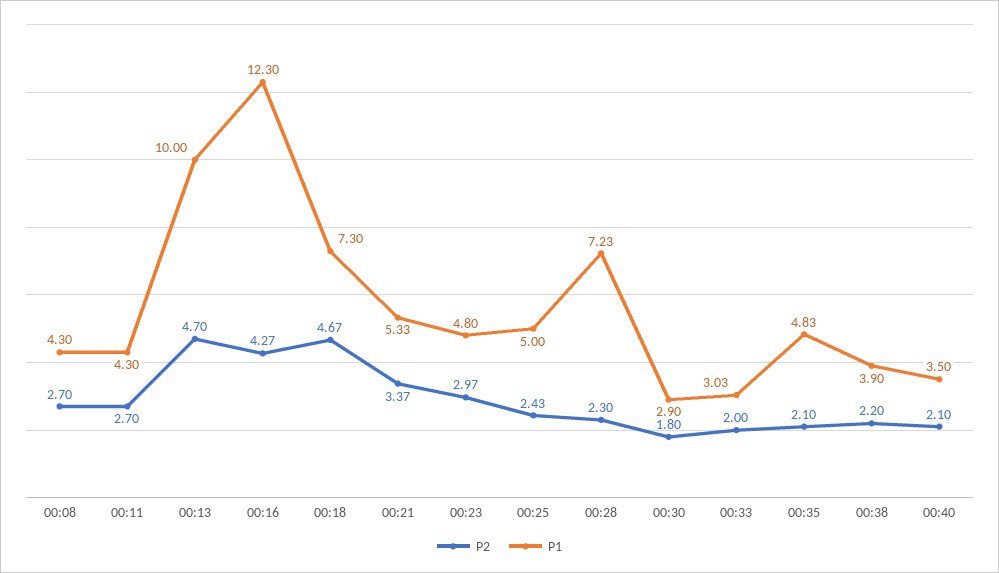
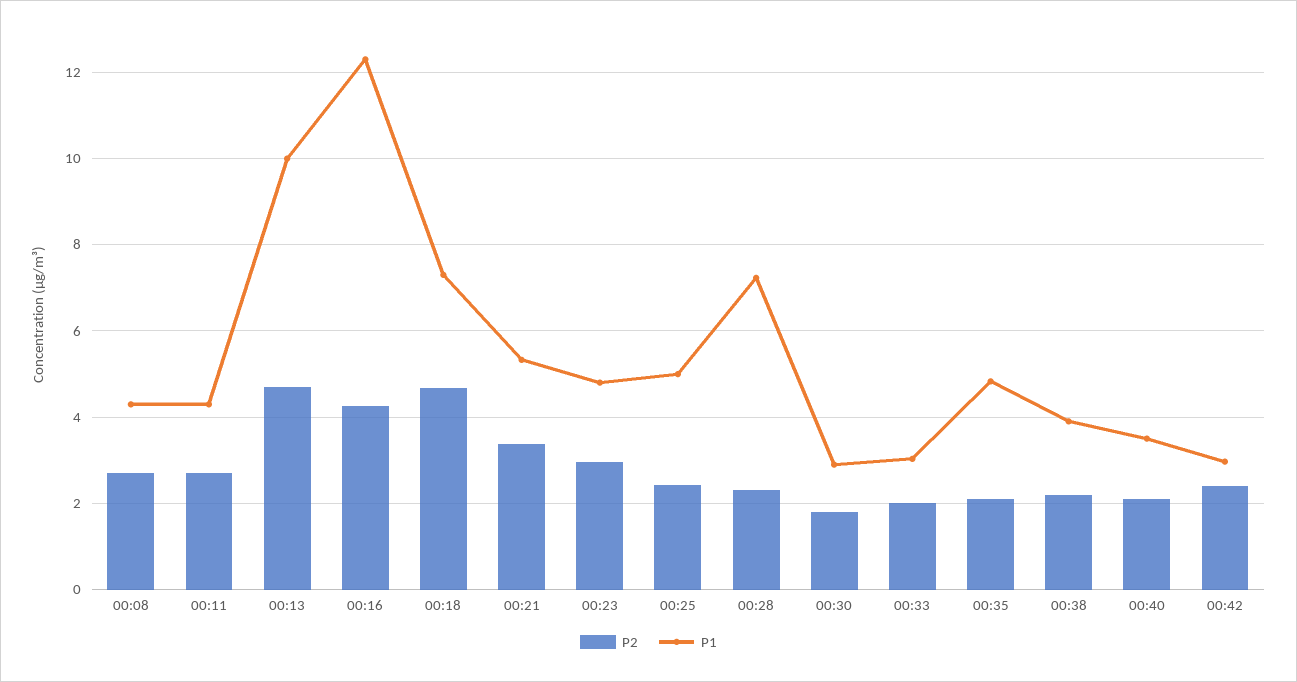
P2, 00:42: none -> 2.4
P1, 00:42: none -> 3

